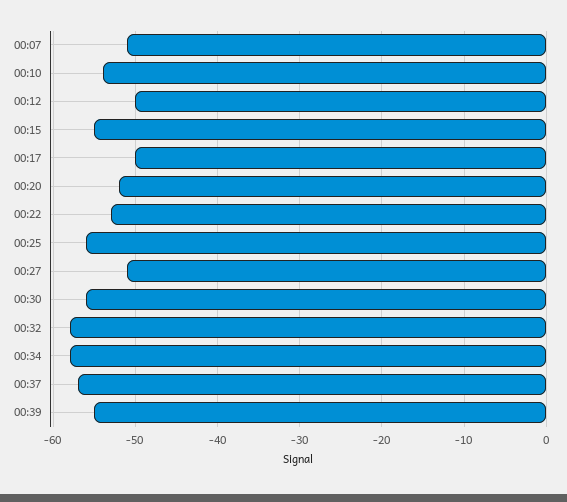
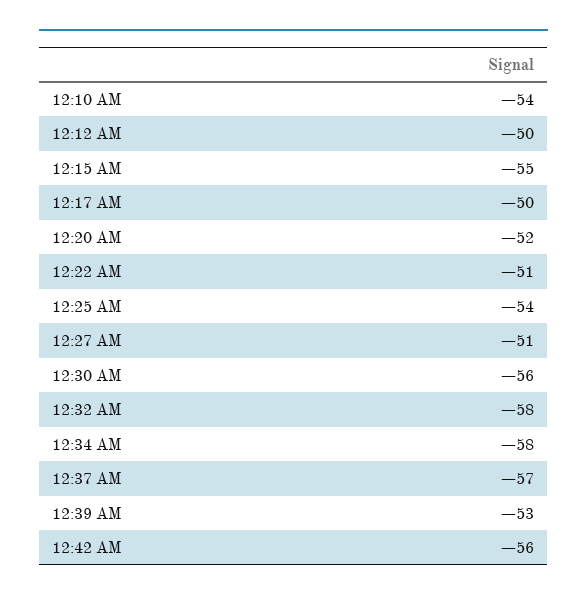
00:07: -51 -> none
00:22: -53 -> -51
00:25: -56 -> -54
00:39: -55 -> -53
12:42 AM: none -> -56

